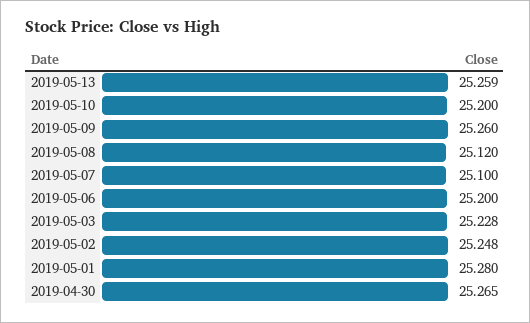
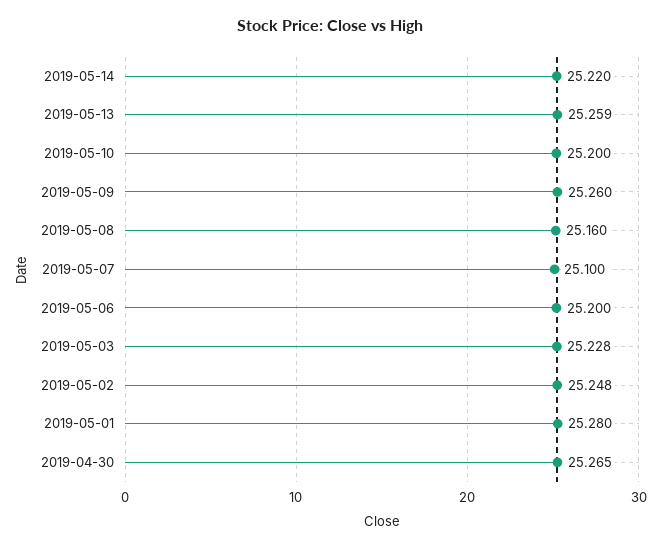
2019-05-08: 25.12 -> 25.16
2019-05-14: none -> 25.22

